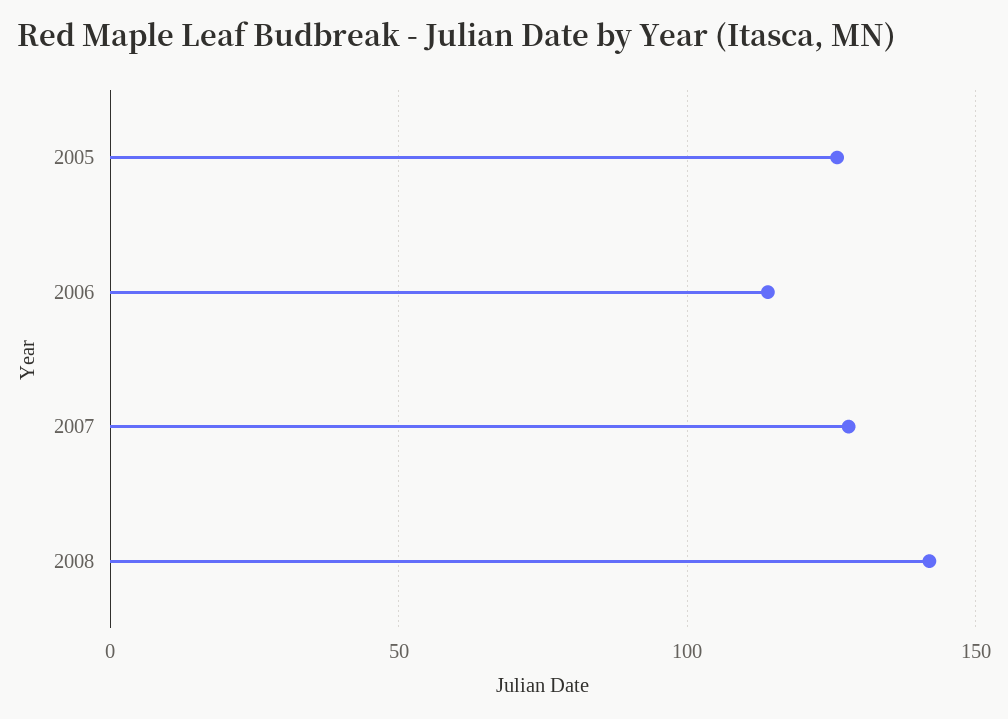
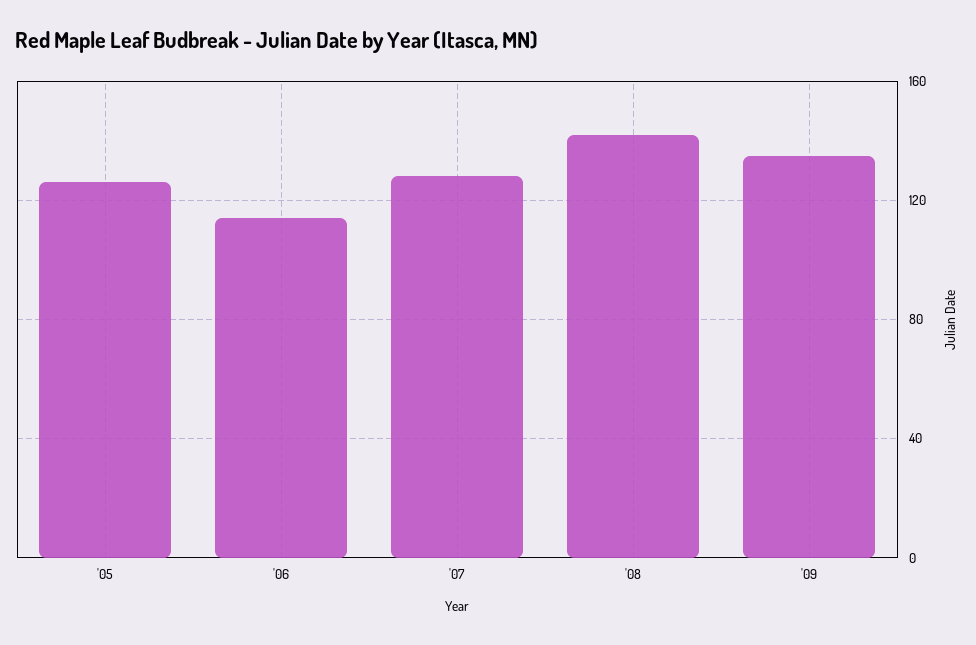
'09: none -> 135

